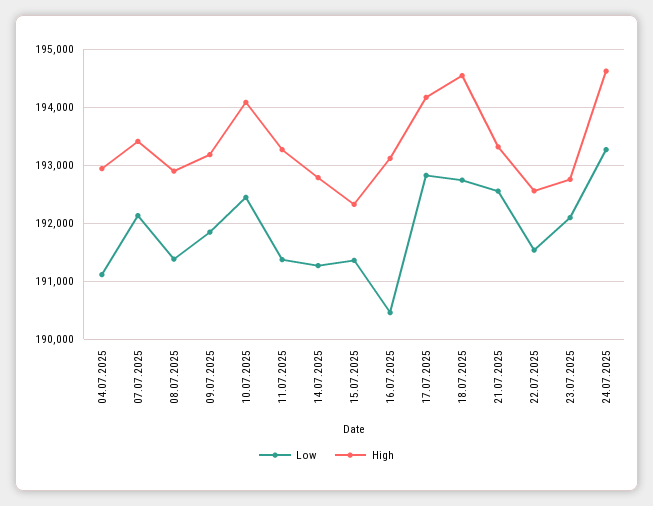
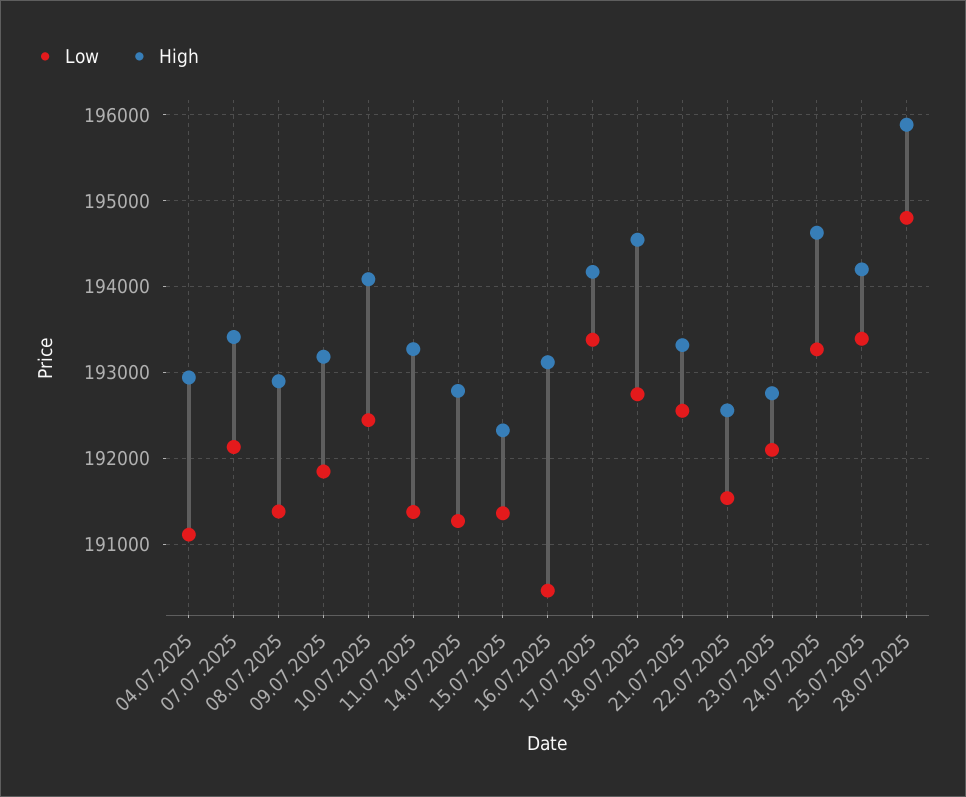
Low, 17.07.2025: 192800 -> 193400
Low, 25.07.2025: none -> 193400
High, 25.07.2025: none -> 194200
Low, 28.07.2025: none -> 194800
High, 28.07.2025: none -> 195900

